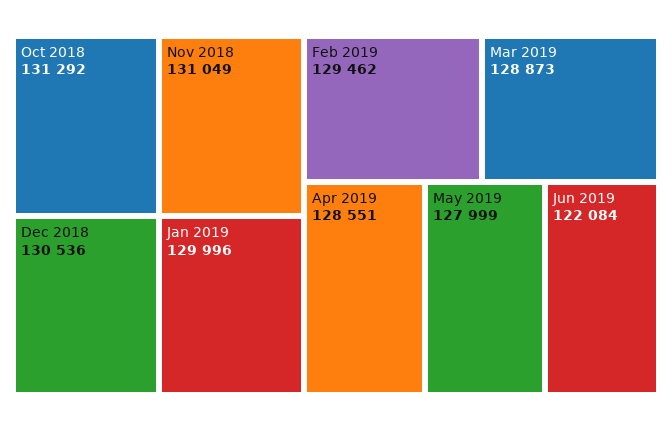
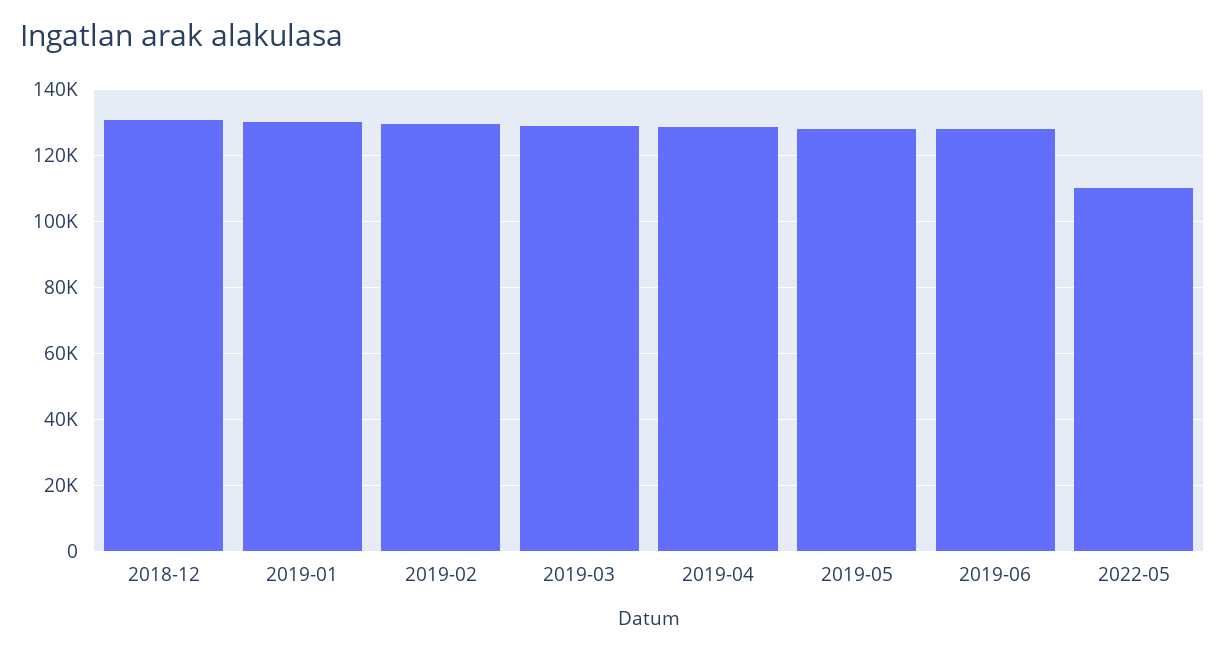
Oct 2018: 131292 -> none
Nov 2018: 131049 -> none
Jun 2019: 122084 -> 128000
2022-05: none -> 110000

